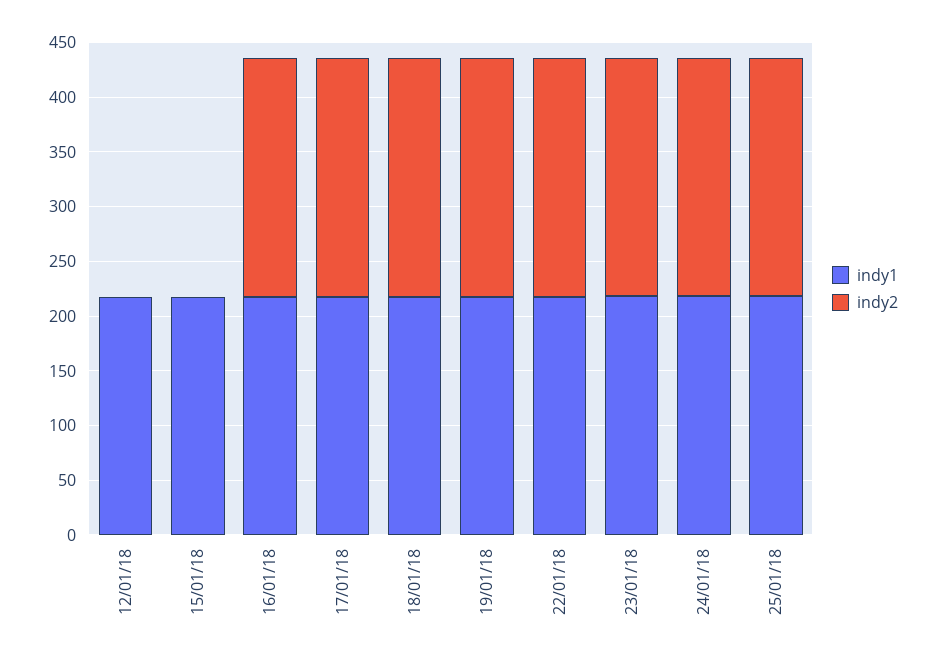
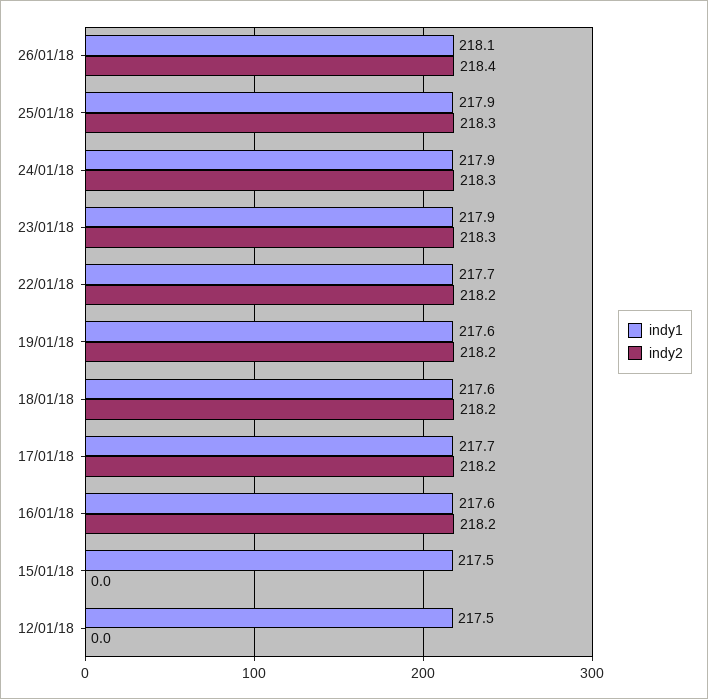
indy1, 26/01/18: none -> 218.1
indy2, 26/01/18: none -> 218.4

